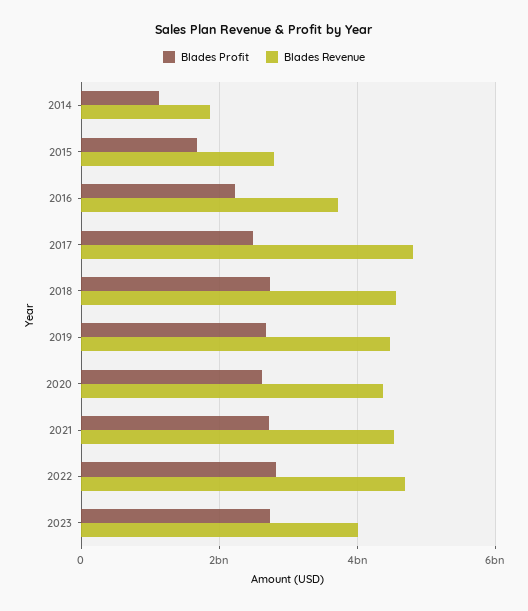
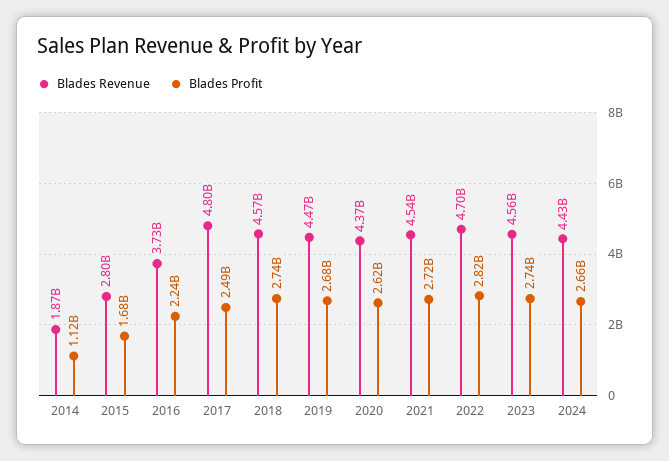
Blades Revenue, 2023: 4000000000 -> 4560000000
Blades Revenue, 2024: none -> 4430000000
Blades Profit, 2024: none -> 2660000000

